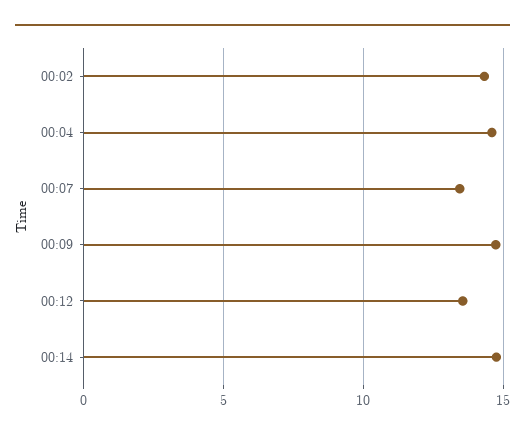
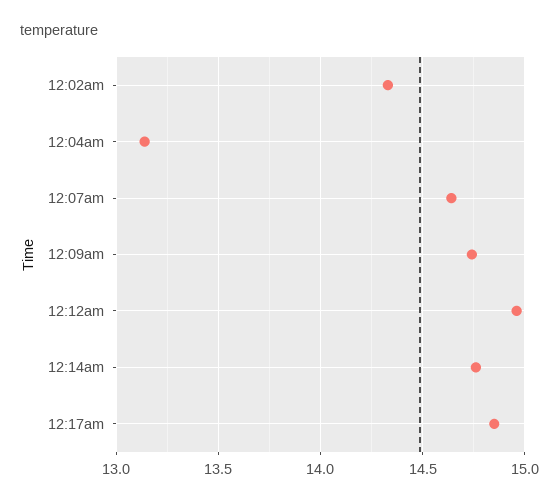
00:04: 14.5 -> 13.15
00:07: 13.5 -> 14.65
00:12: 13.5 -> 14.95
12:17am: none -> 14.85

